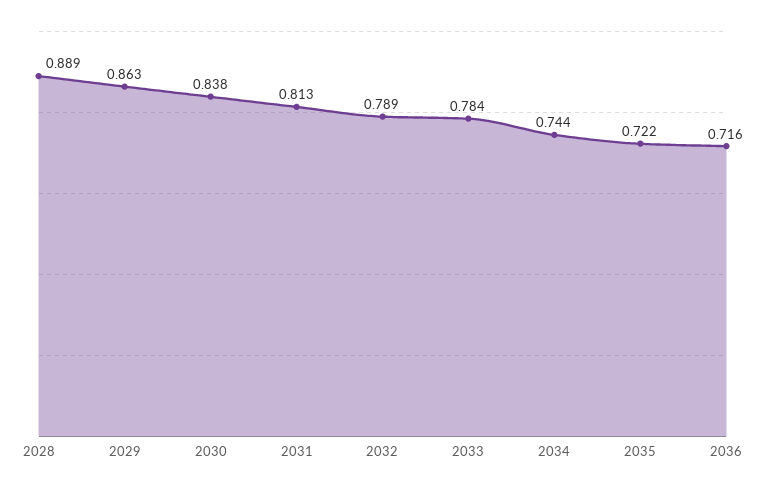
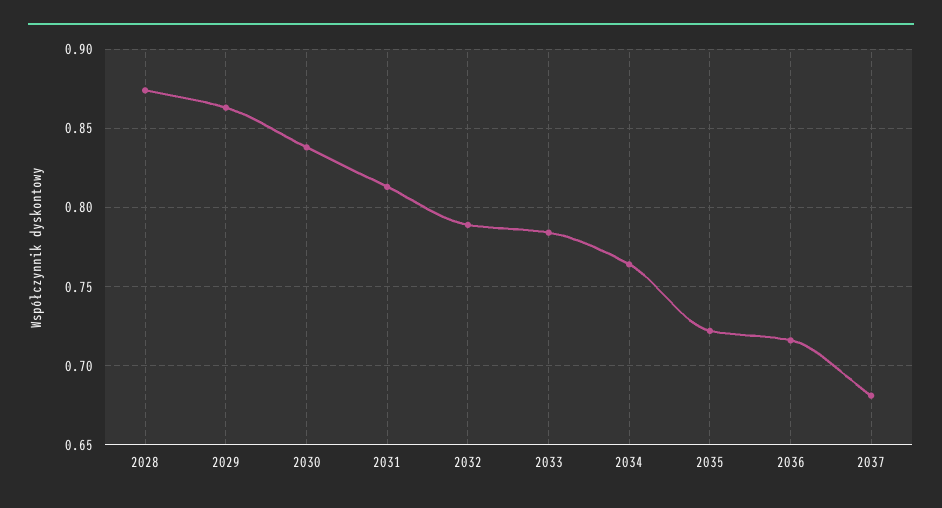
2028: 0.889 -> 0.875
2034: 0.744 -> 0.765
2037: none -> 0.68

